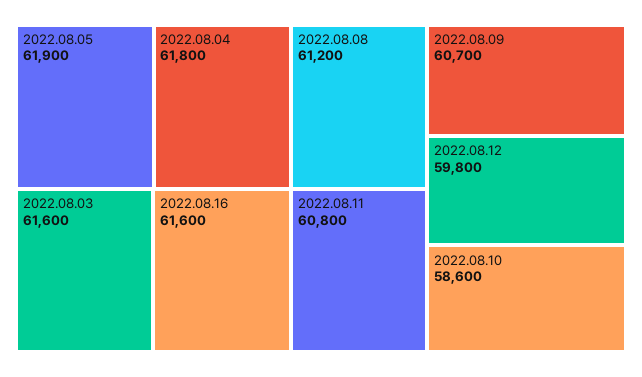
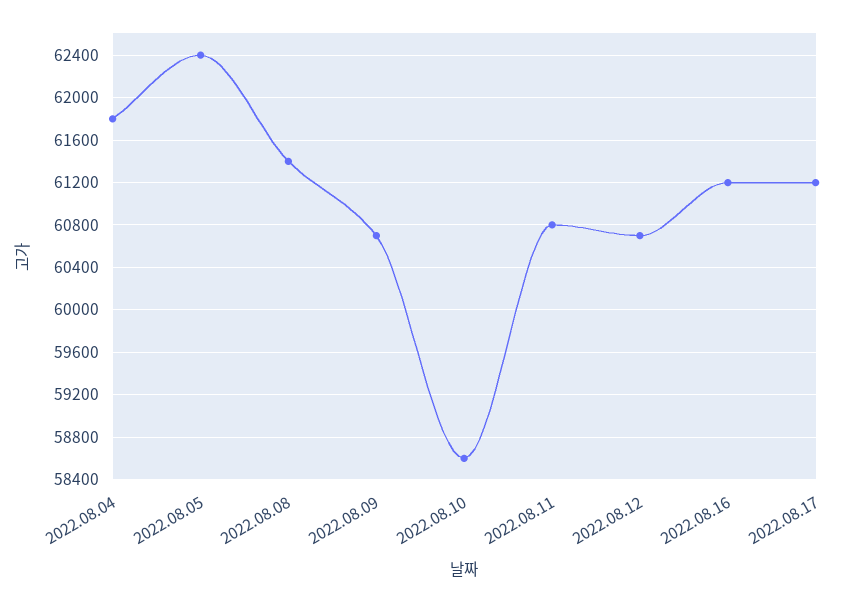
2022.08.05: 61900 -> 62400
2022.08.03: 61600 -> none
2022.08.16: 61600 -> 61200
2022.08.08: 61200 -> 61400
2022.08.12: 59800 -> 60700
2022.08.17: none -> 61200

